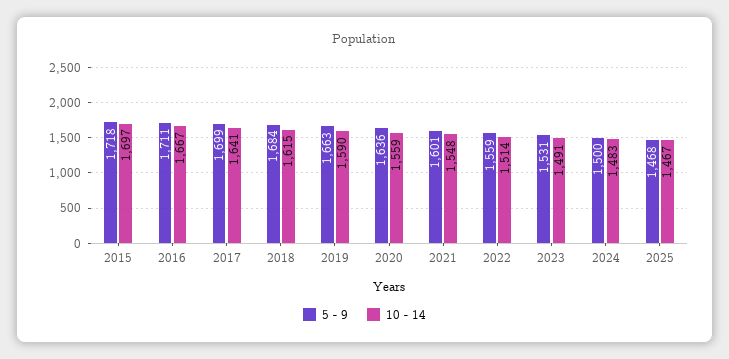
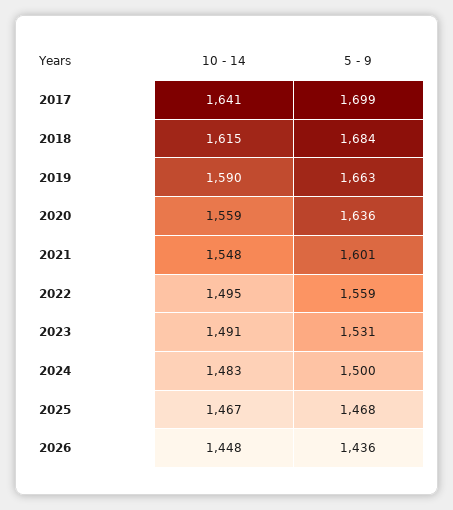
5 - 9, 2015: 1718 -> none
10 - 14, 2015: 1697 -> none
5 - 9, 2016: 1711 -> none
10 - 14, 2016: 1667 -> none
10 - 14, 2022: 1514 -> 1495
10 - 14, 2026: none -> 1448
5 - 9, 2026: none -> 1436

